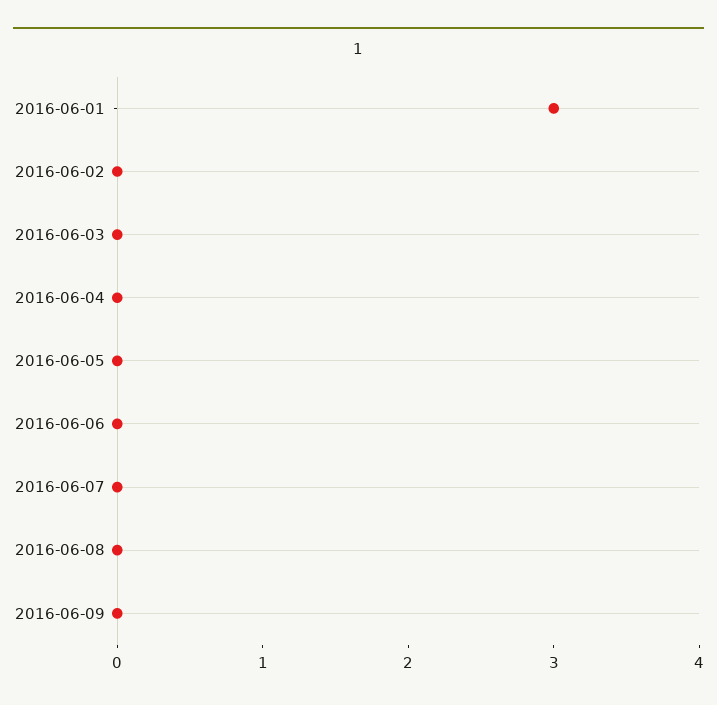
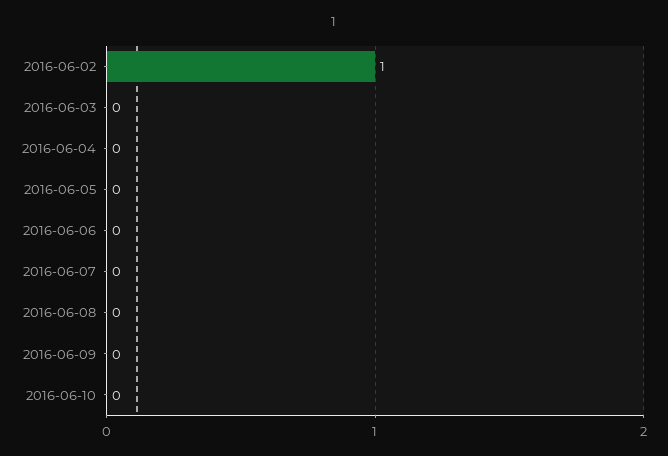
2016-06-01: 3 -> none
2016-06-02: 0 -> 1
2016-06-10: none -> 0

